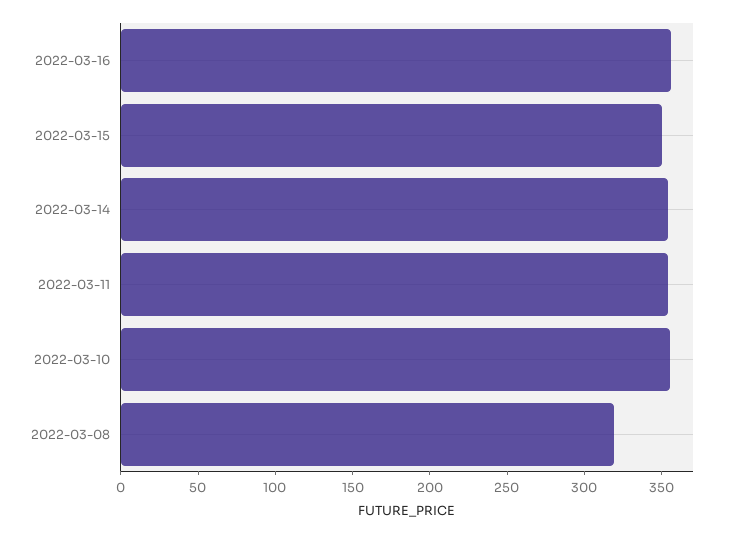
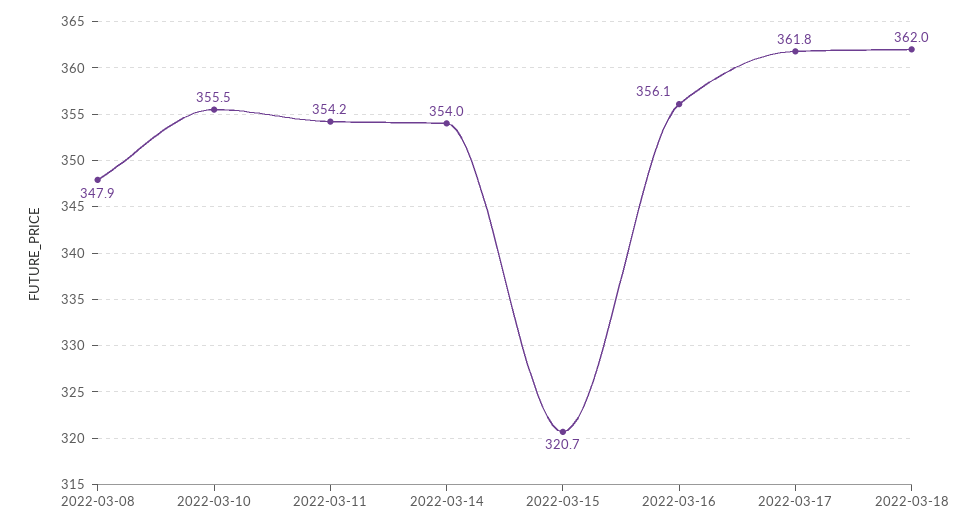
2022-03-15: 350 -> 320.7
2022-03-08: 320 -> 347.9
2022-03-17: none -> 361.8
2022-03-18: none -> 362

